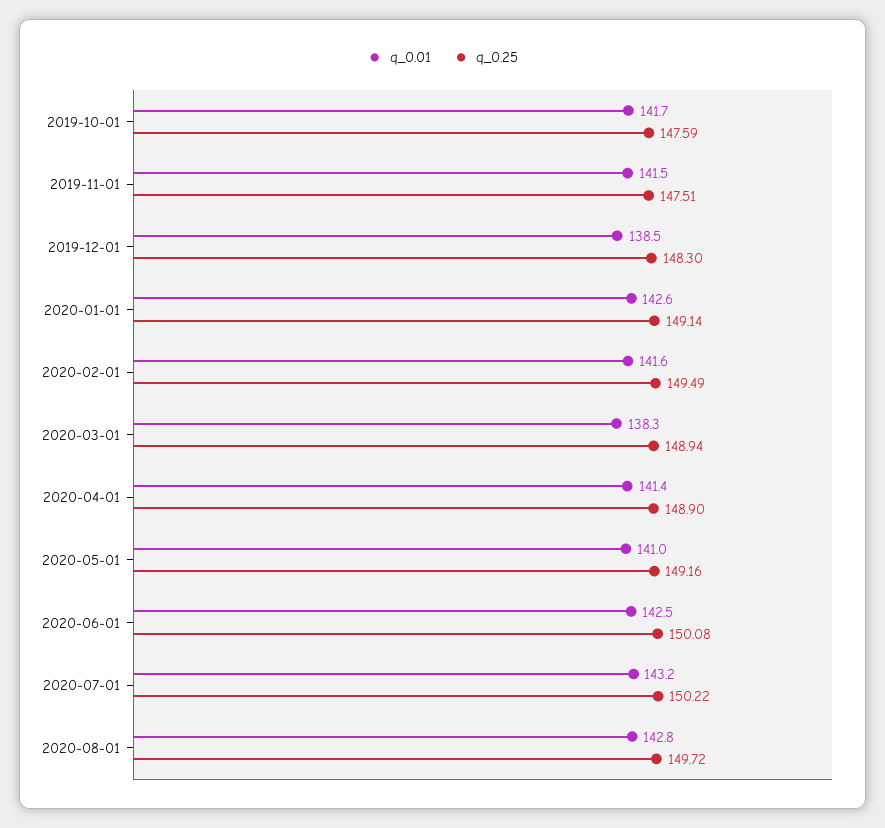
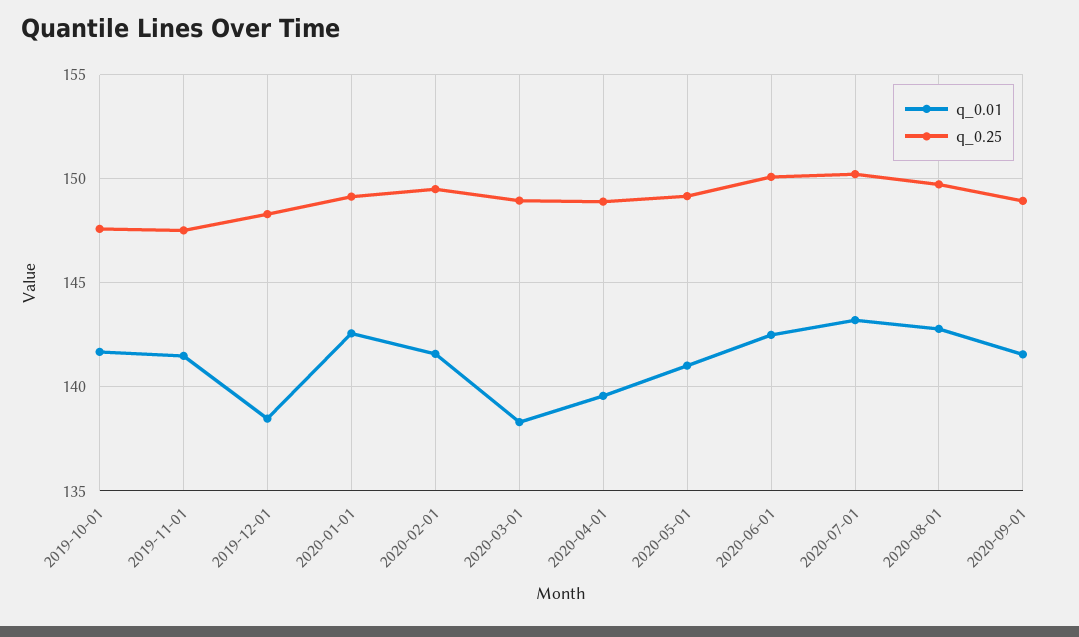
q_0.01, 2020-04-01: 141.4 -> 139.5
q_0.01, 2020-09-01: none -> 141.5
q_0.25, 2020-09-01: none -> 149

